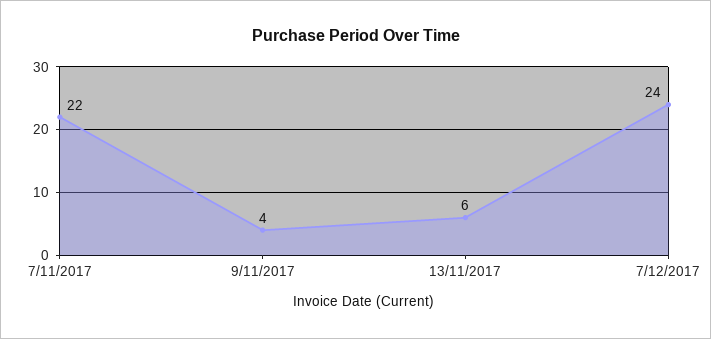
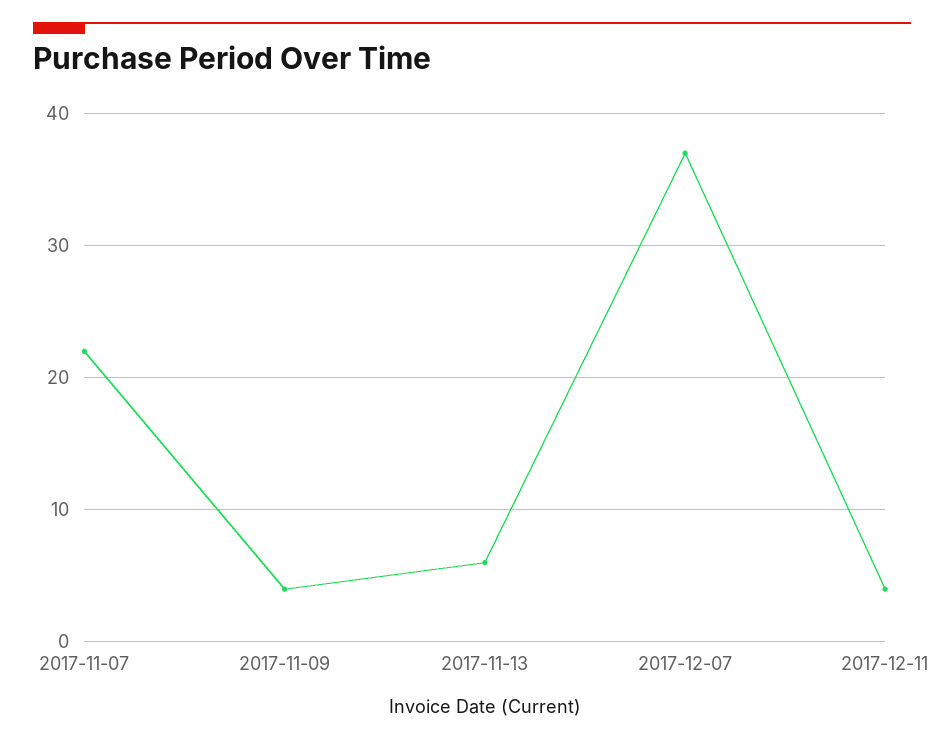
7/12/2017: 24 -> 37
2017-12-11: none -> 4

